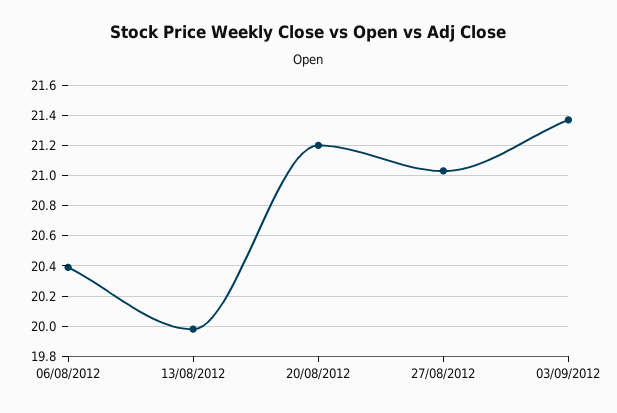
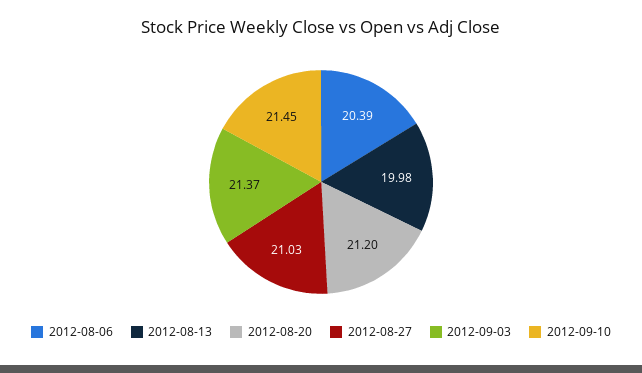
2012-09-10: none -> 21.45

